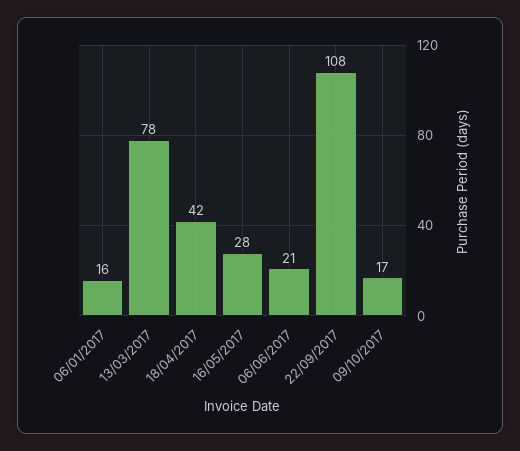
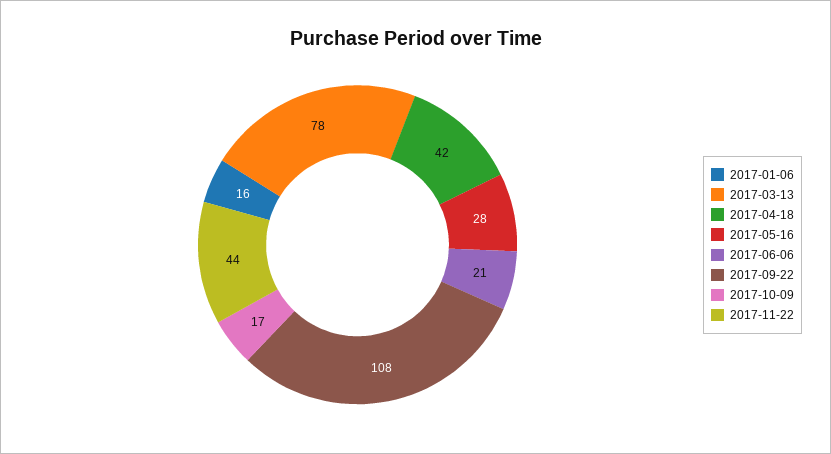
2017-11-22: none -> 44

